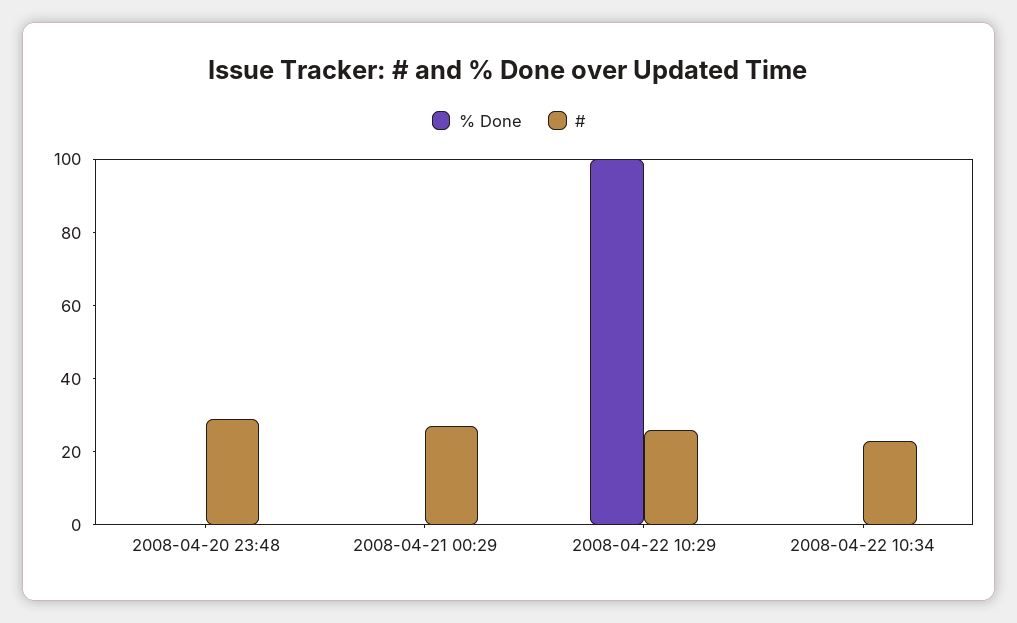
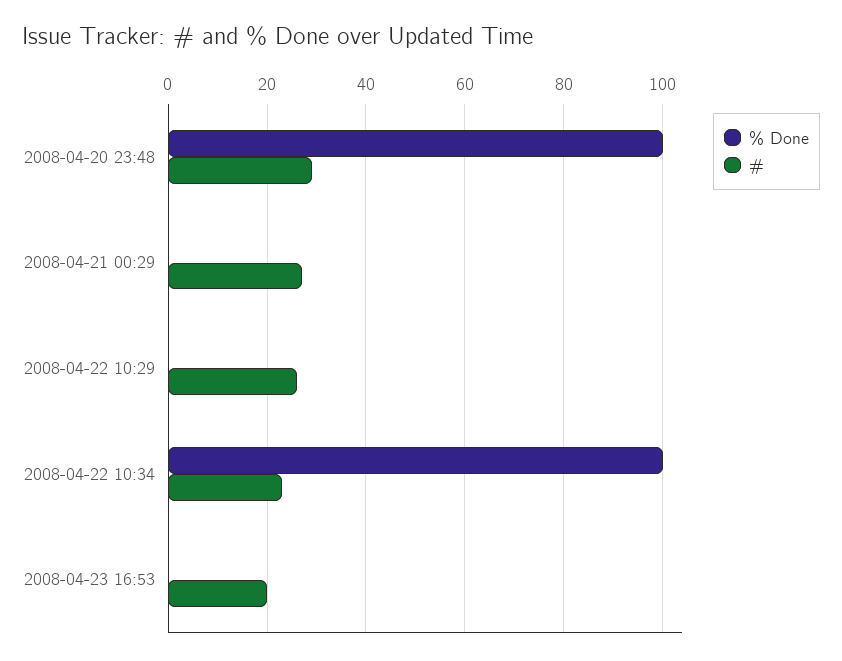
% Done, 2008-04-20 23:48: 0 -> 100
% Done, 2008-04-22 10:29: 100 -> 0
% Done, 2008-04-22 10:34: 0 -> 100
% Done, 2008-04-23 16:53: none -> 0
#, 2008-04-23 16:53: none -> 20

